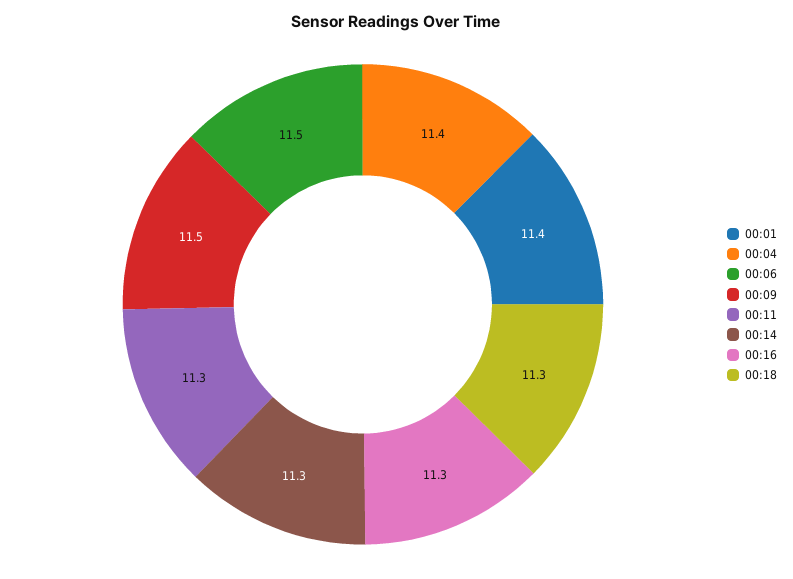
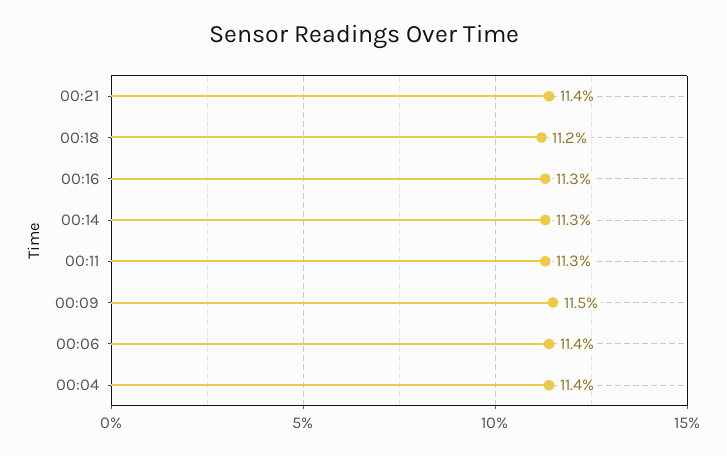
00:01: 11.4 -> none
00:06: 11.5 -> 11.4
00:18: 11.3 -> 11.2
00:21: none -> 11.4

